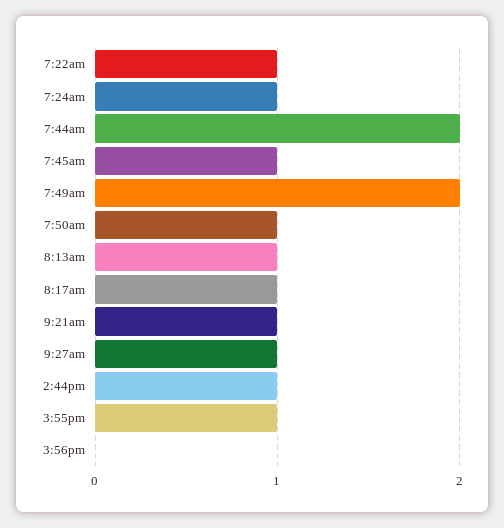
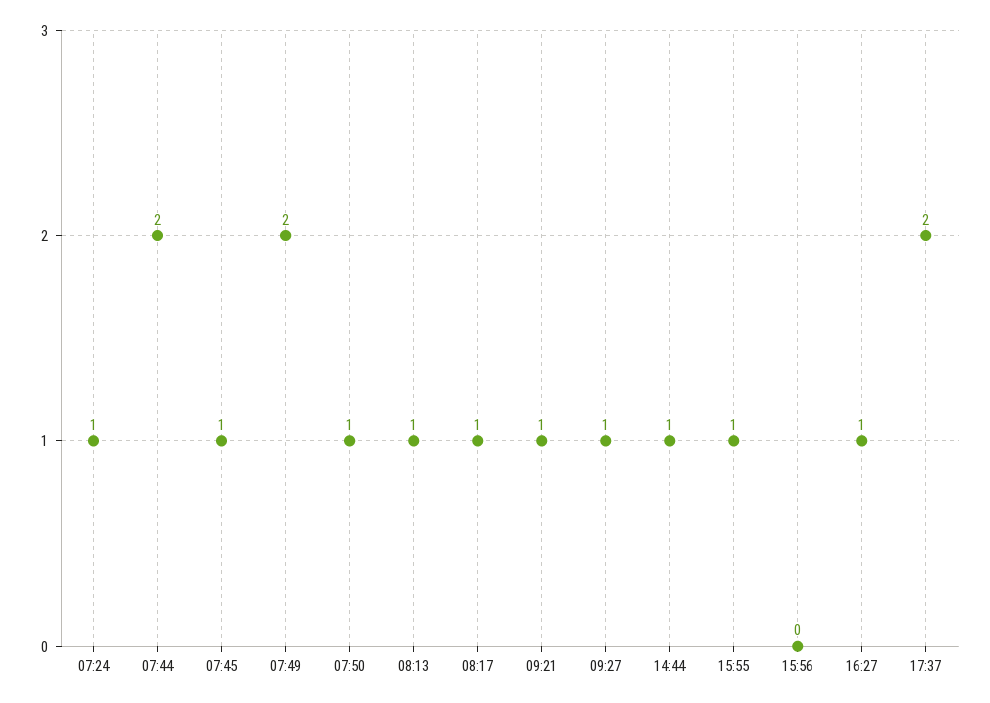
7:22am: 1 -> none
16:27: none -> 1
17:37: none -> 2

